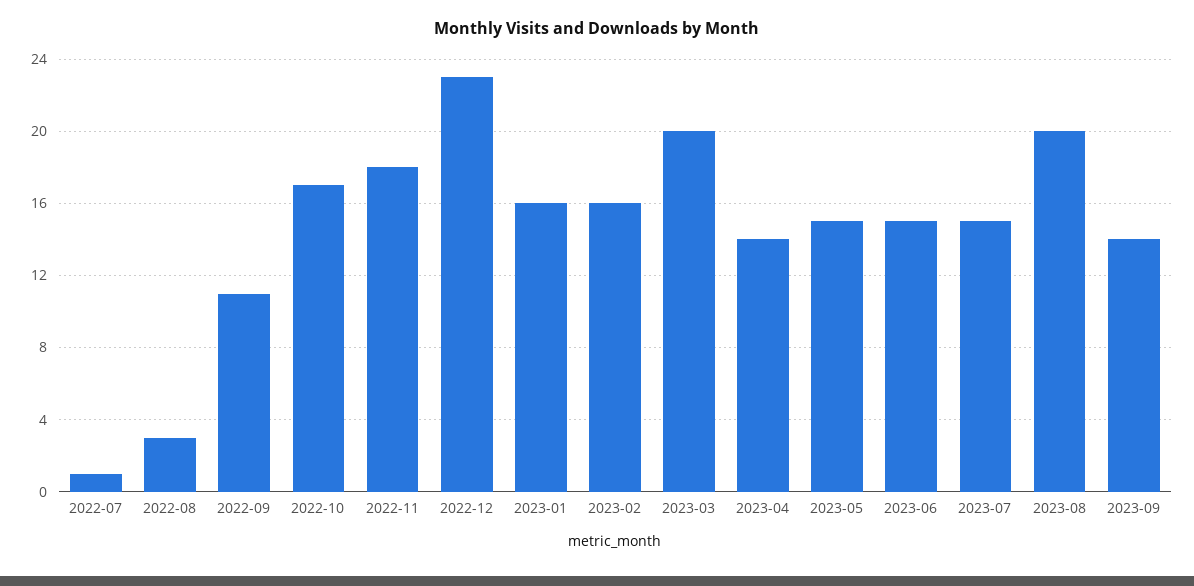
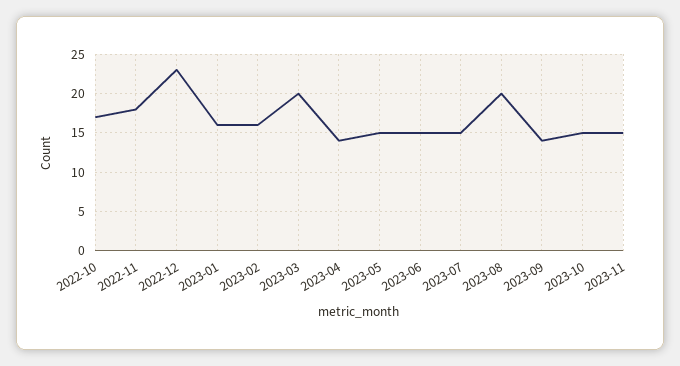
2022-07: 1 -> none
2022-08: 3 -> none
2022-09: 11 -> none
2023-10: none -> 15
2023-11: none -> 15

